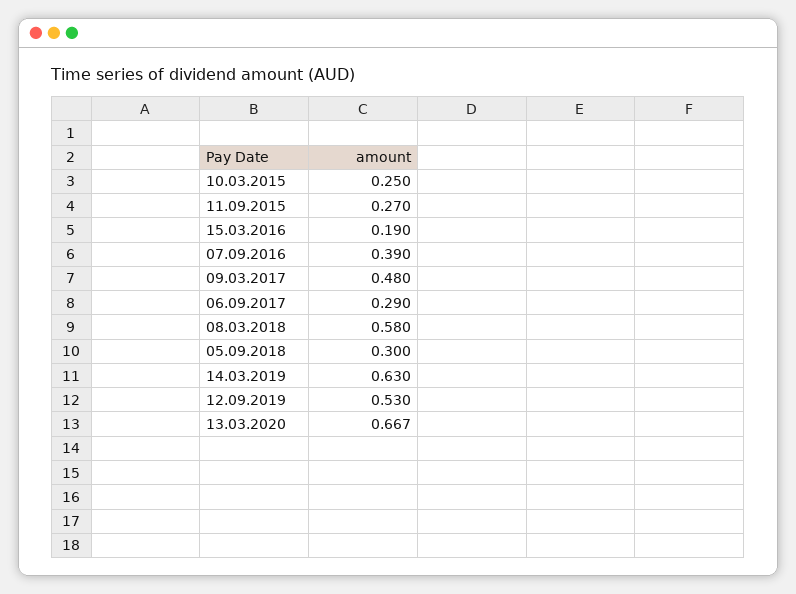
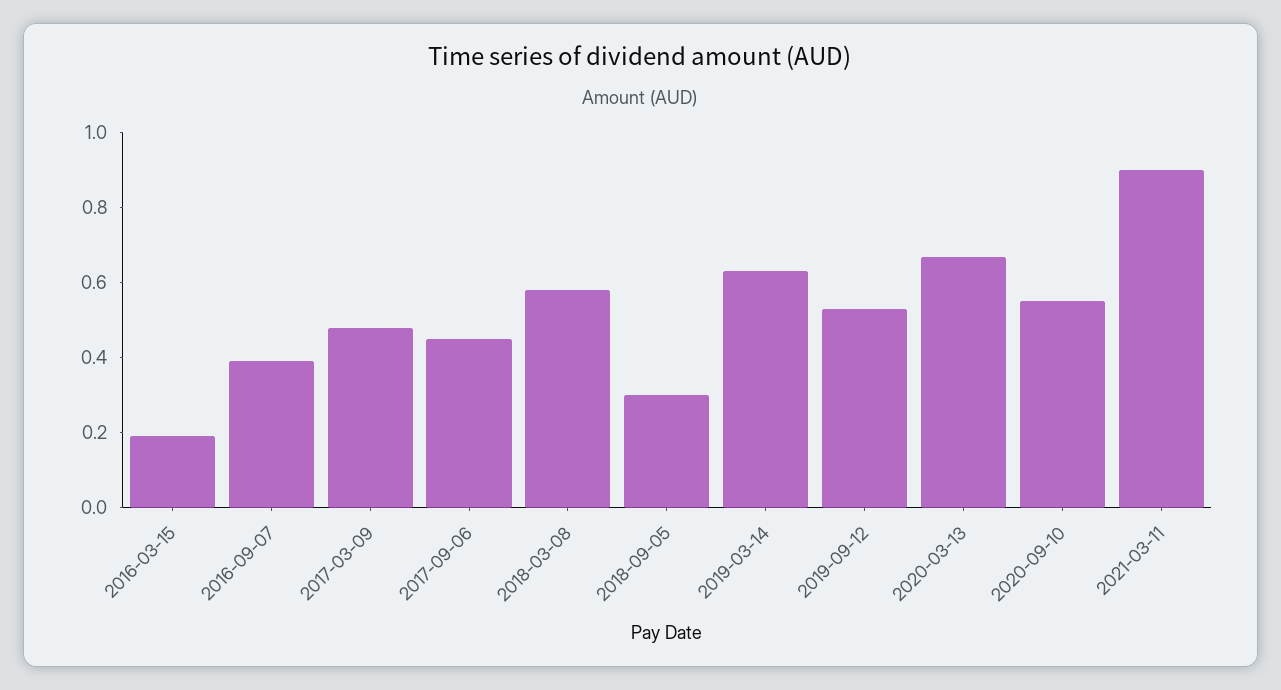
10.03.2015: 0.25 -> none
11.09.2015: 0.27 -> none
06.09.2017: 0.29 -> 0.45
2020-09-10: none -> 0.55
2021-03-11: none -> 0.9

